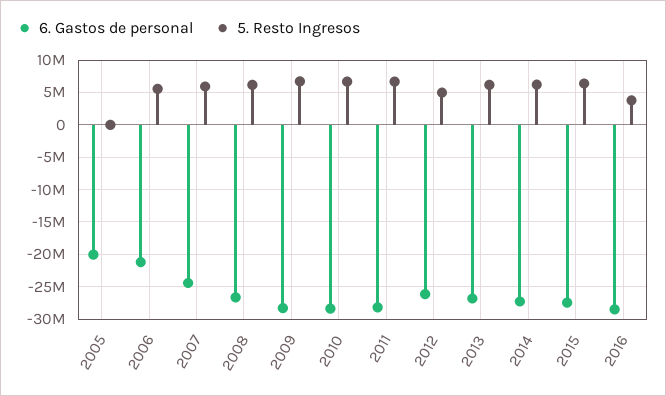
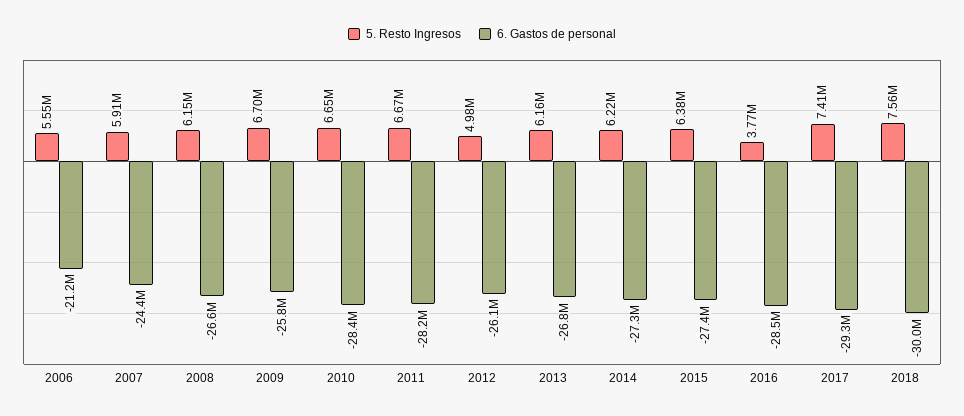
6. Gastos de personal, 2005: -20000000 -> none
5. Resto Ingresos, 2005: 0 -> none
6. Gastos de personal, 2009: -28000000 -> -25800000
5. Resto Ingresos, 2017: none -> 7410000
6. Gastos de personal, 2017: none -> -29300000
5. Resto Ingresos, 2018: none -> 7560000
6. Gastos de personal, 2018: none -> -30000000

